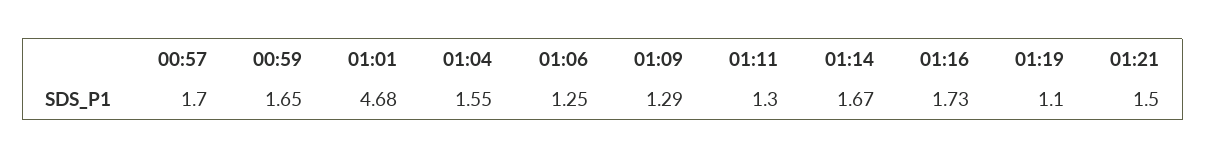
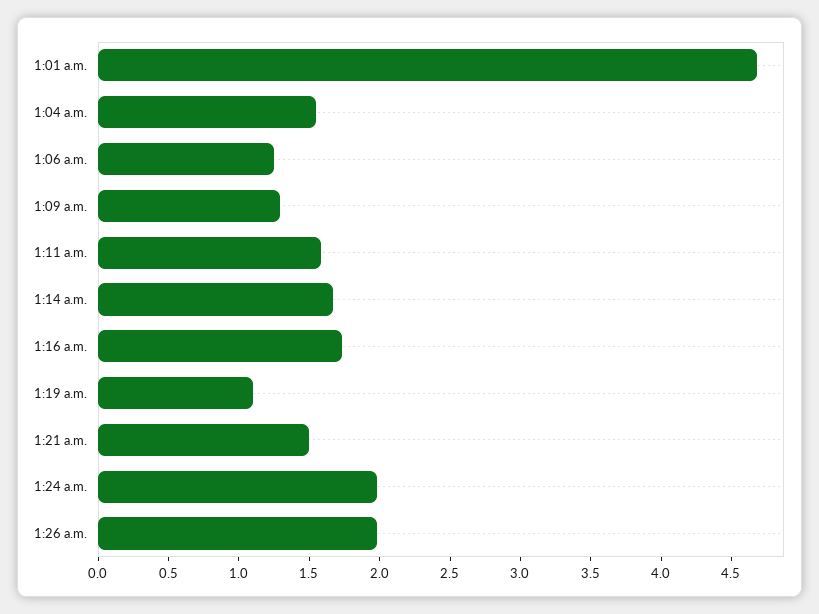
00:57: 1.7 -> none
00:59: 1.65 -> none
01:11: 1.3 -> 1.6
1:24 a.m.: none -> 2
1:26 a.m.: none -> 2

